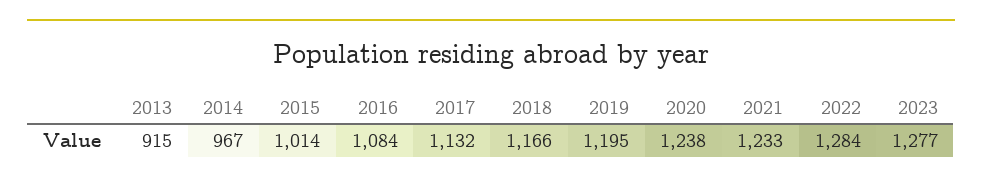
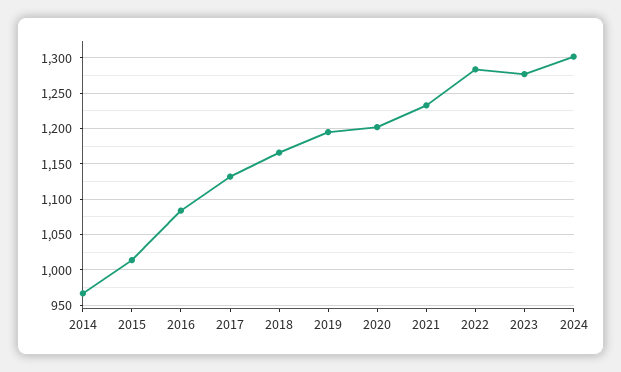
2013: 915 -> none
2020: 1238 -> 1200
2024: none -> 1300

